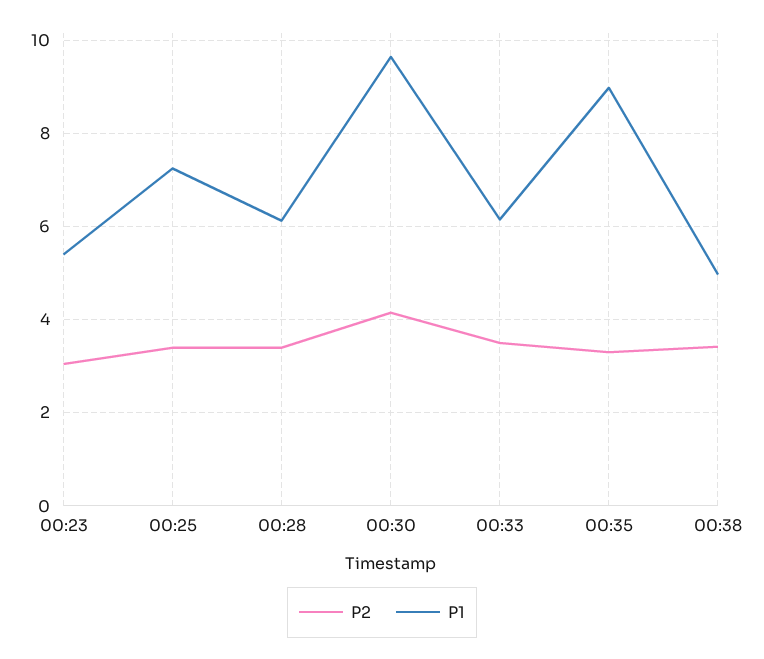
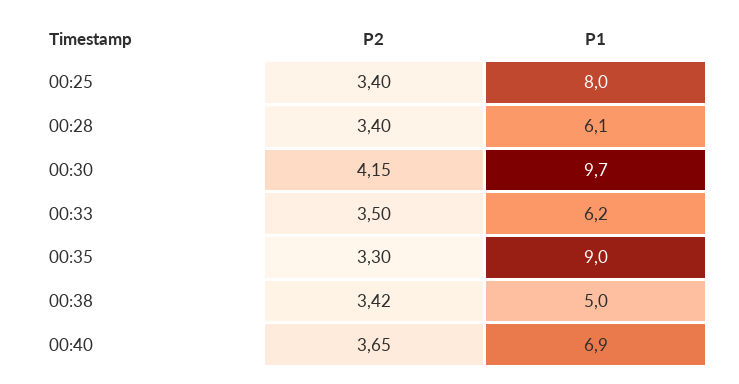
P2, 00:23: 3 -> none
P1, 00:23: 5.4 -> none
P1, 00:25: 7.2 -> 8
P2, 00:40: none -> 3.65
P1, 00:40: none -> 6.9

